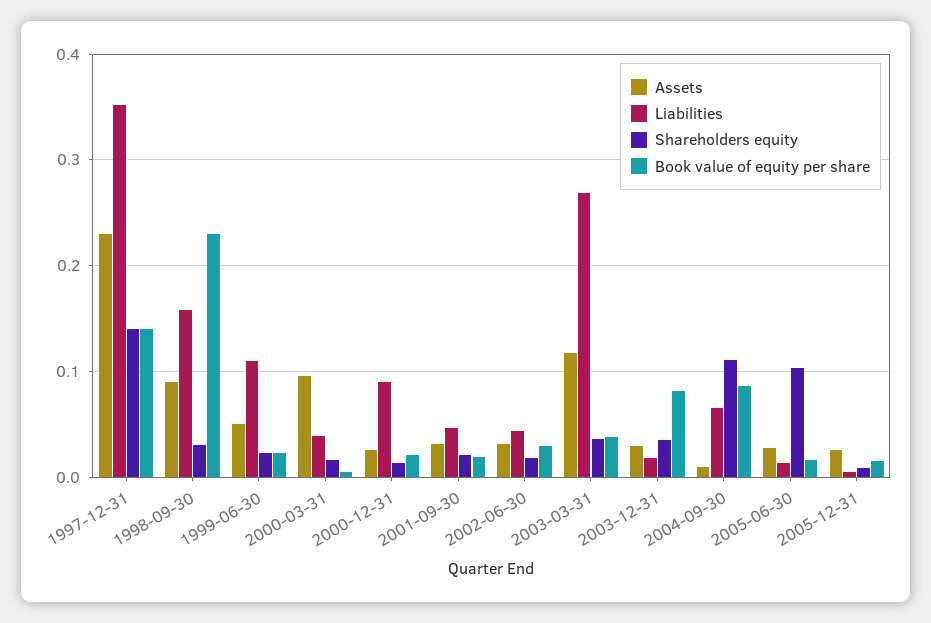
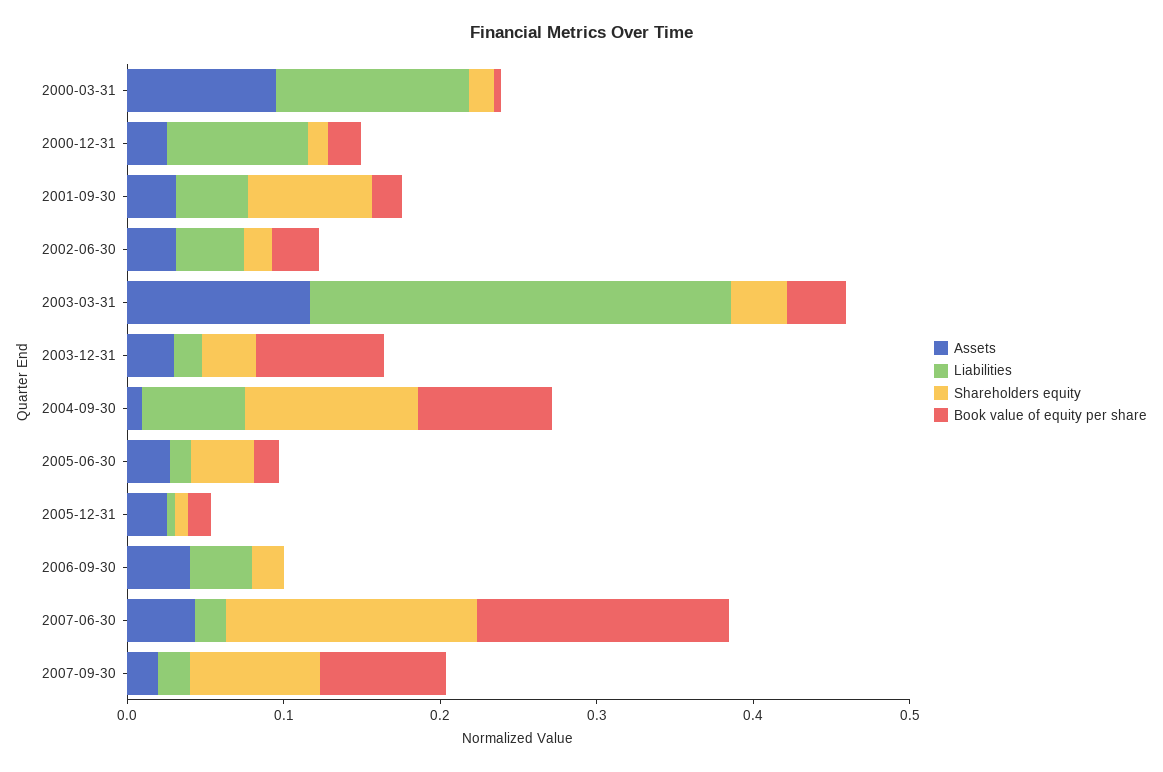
Assets, 1997-12-31: 0.23 -> none
Liabilities, 1997-12-31: 0.35 -> none
Shareholders equity, 1997-12-31: 0.14 -> none
Book value of equity per share, 1997-12-31: 0.14 -> none
Assets, 1998-09-30: 0.09 -> none
Liabilities, 1998-09-30: 0.16 -> none
Shareholders equity, 1998-09-30: 0.03 -> none
Book value of equity per share, 1998-09-30: 0.23 -> none
Assets, 1999-06-30: 0.05 -> none
Liabilities, 1999-06-30: 0.11 -> none
Shareholders equity, 1999-06-30: 0.02 -> none
Book value of equity per share, 1999-06-30: 0.02 -> none
Liabilities, 2000-03-31: 0.04 -> 0.12
Shareholders equity, 2001-09-30: 0.02 -> 0.08
Shareholders equity, 2005-06-30: 0.1 -> 0.04
Assets, 2006-09-30: none -> 0.04
Liabilities, 2006-09-30: none -> 0.04
Shareholders equity, 2006-09-30: none -> 0.02
Book value of equity per share, 2006-09-30: none -> 0
Assets, 2007-06-30: none -> 0.04
Liabilities, 2007-06-30: none -> 0.02
Shareholders equity, 2007-06-30: none -> 0.16
Book value of equity per share, 2007-06-30: none -> 0.16
Assets, 2007-09-30: none -> 0.02
Liabilities, 2007-09-30: none -> 0.02
Shareholders equity, 2007-09-30: none -> 0.08
Book value of equity per share, 2007-09-30: none -> 0.08

